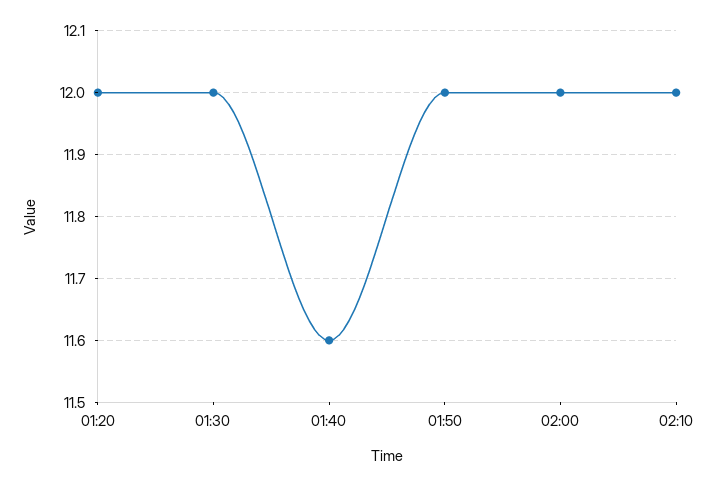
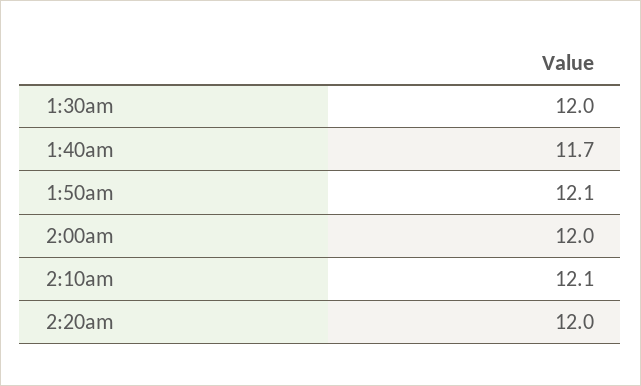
01:20: 12 -> none
01:40: 11.6 -> 11.7
01:50: 12 -> 12.1
02:10: 12 -> 12.1
2:20am: none -> 12

